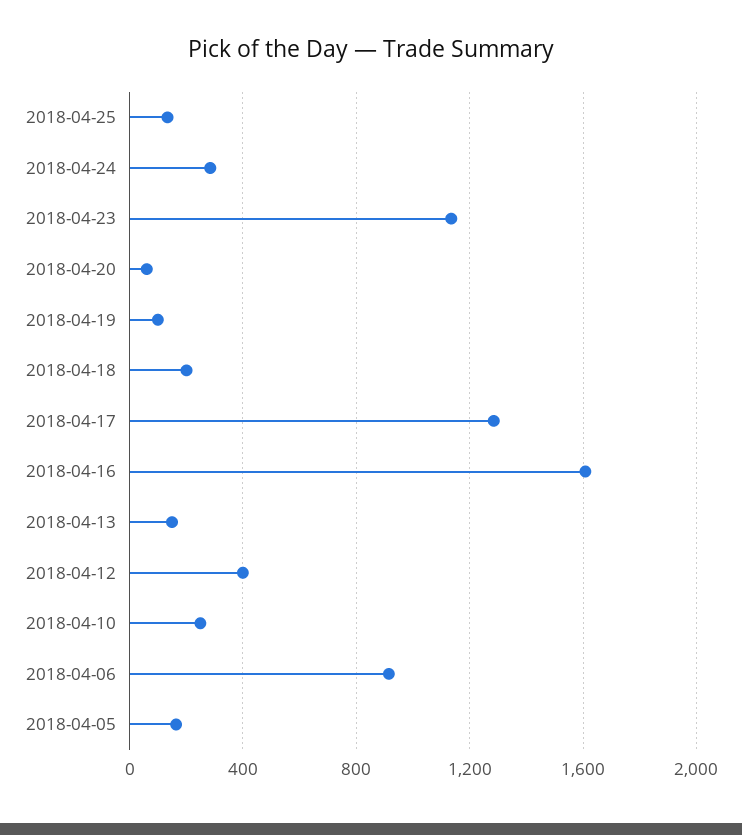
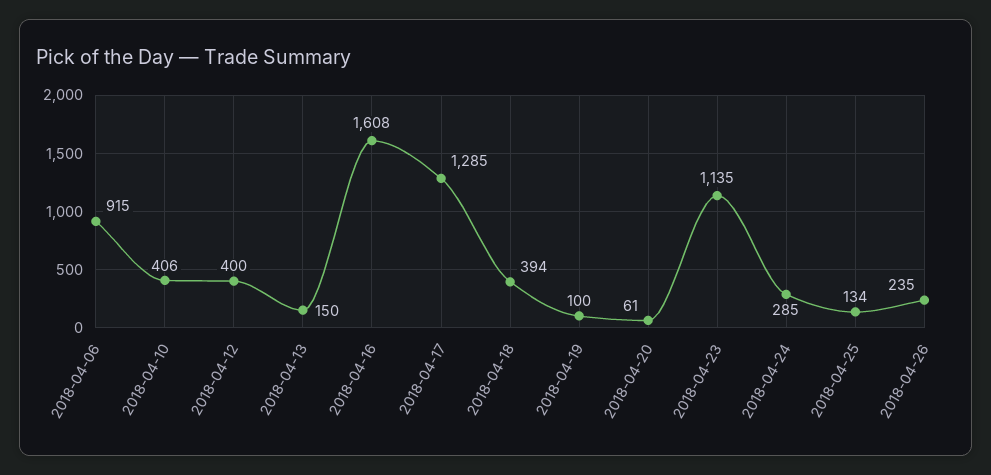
2018-04-18: 200 -> 394
2018-04-10: 250 -> 406
2018-04-05: 150 -> none
2018-04-26: none -> 235

